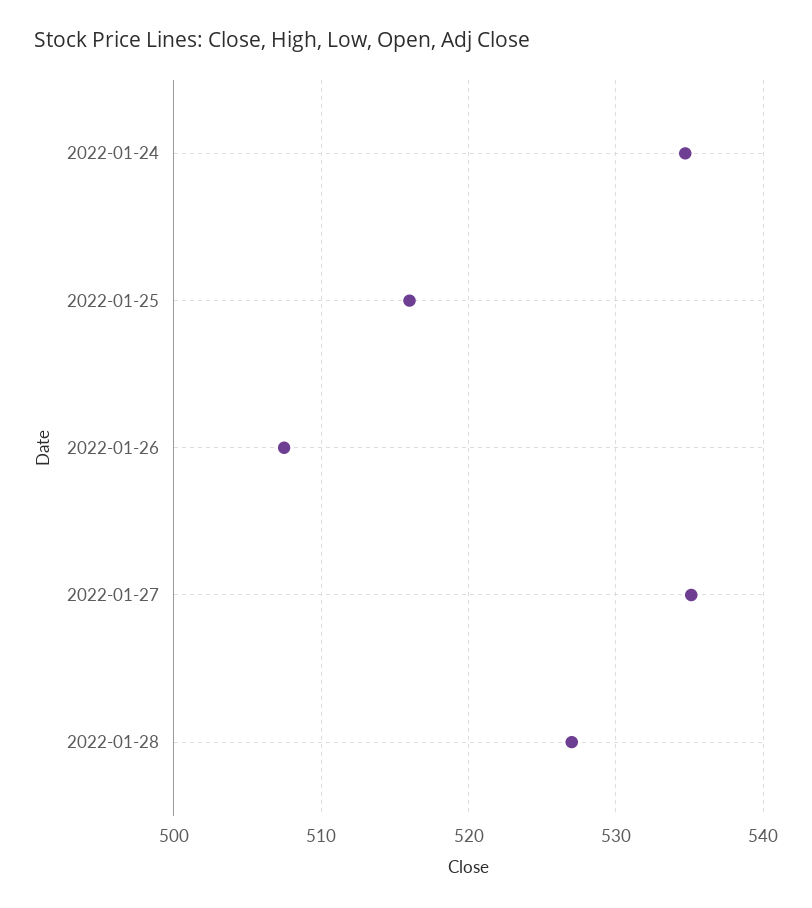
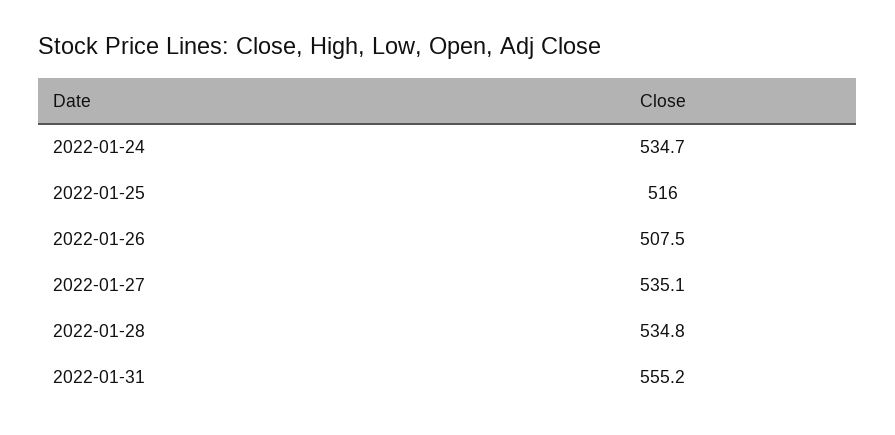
2022-01-28: 527 -> 534.8
2022-01-31: none -> 555.2

